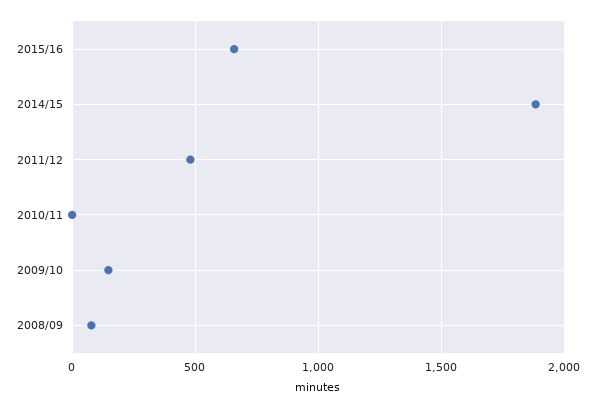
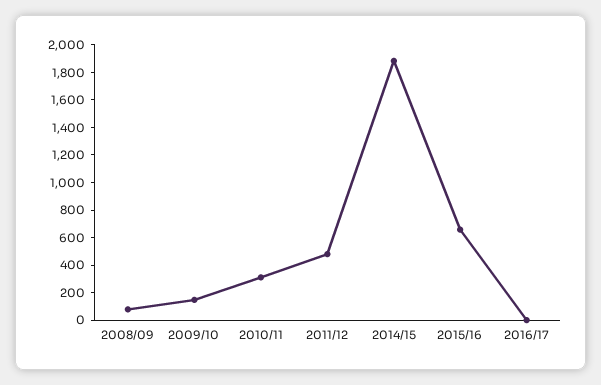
2010/11: 0 -> 300
2016/17: none -> 0

